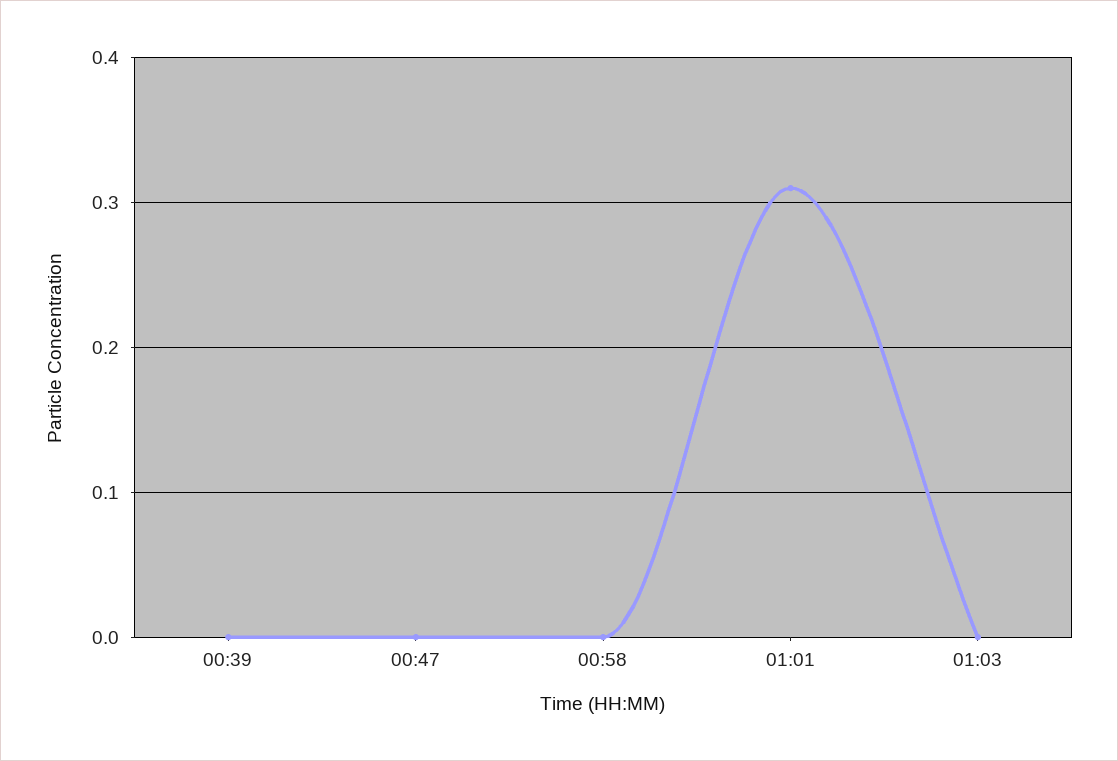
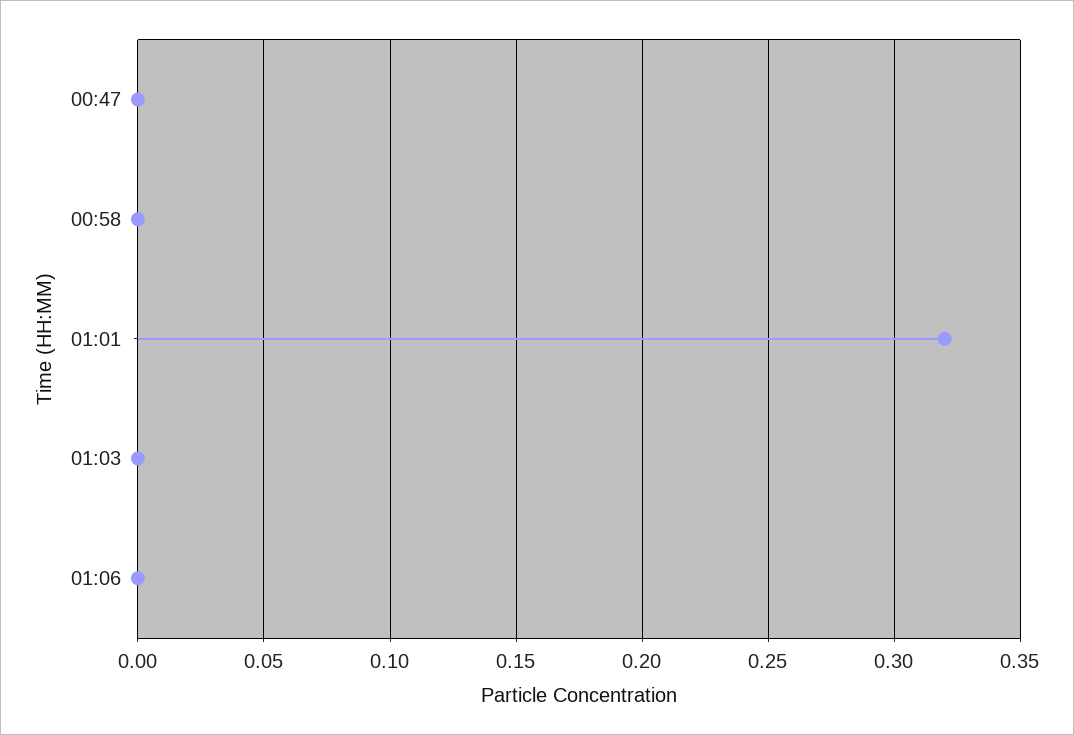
00:39: 0 -> none
01:01: 0.31 -> 0.32
01:06: none -> 0

